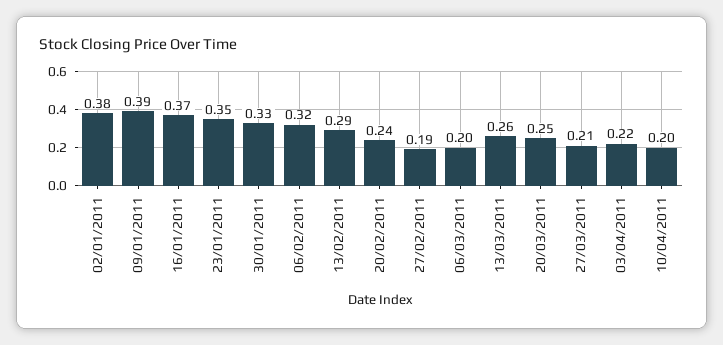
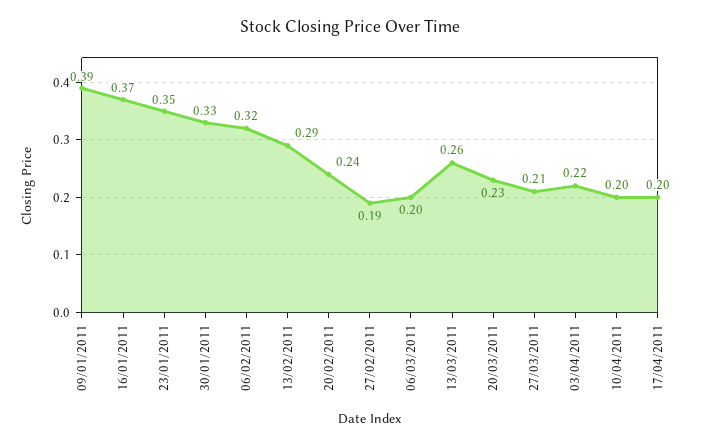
02/01/2011: 0.38 -> none
20/03/2011: 0.25 -> 0.23
17/04/2011: none -> 0.2

